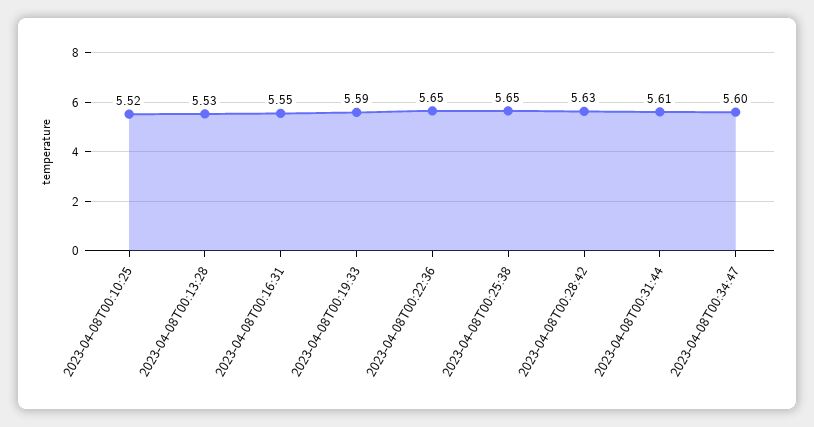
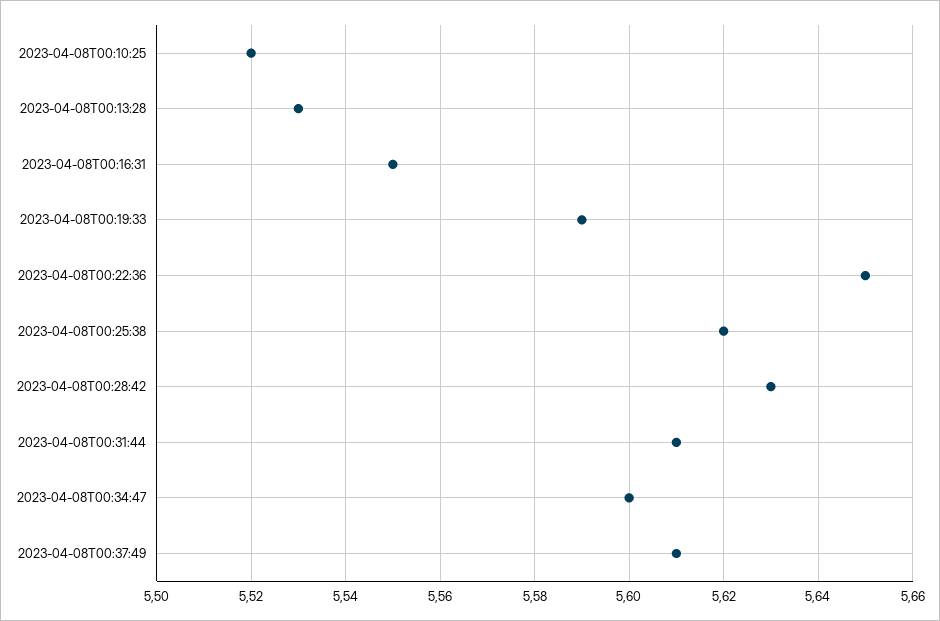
2023-04-08T00:25:38: 5.65 -> 5.62
2023-04-08T00:37:49: none -> 5.61

